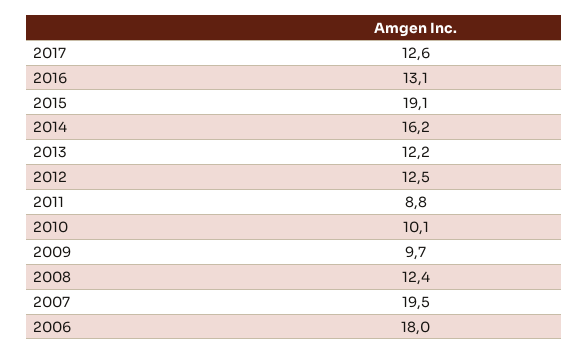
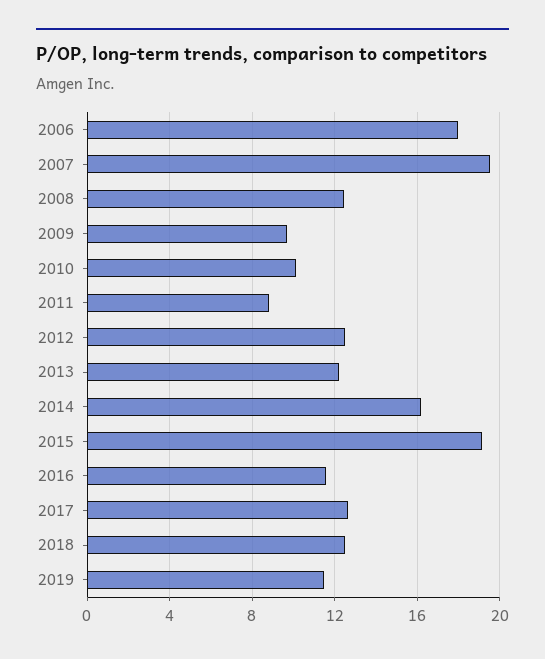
2016: 13.1 -> 11.5
2018: none -> 12.5
2019: none -> 11.5

